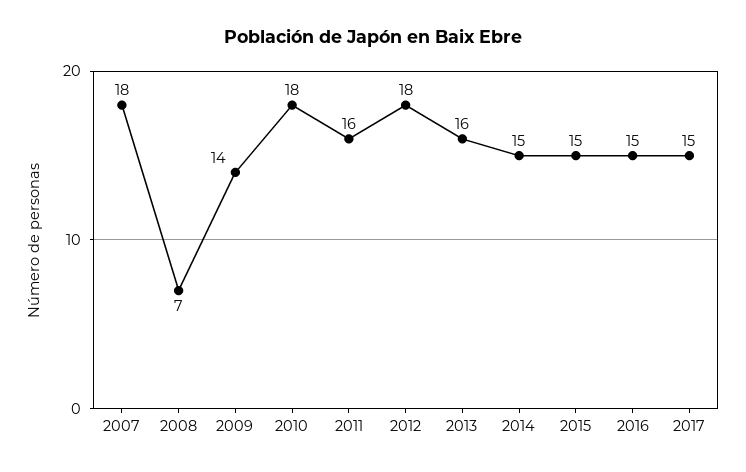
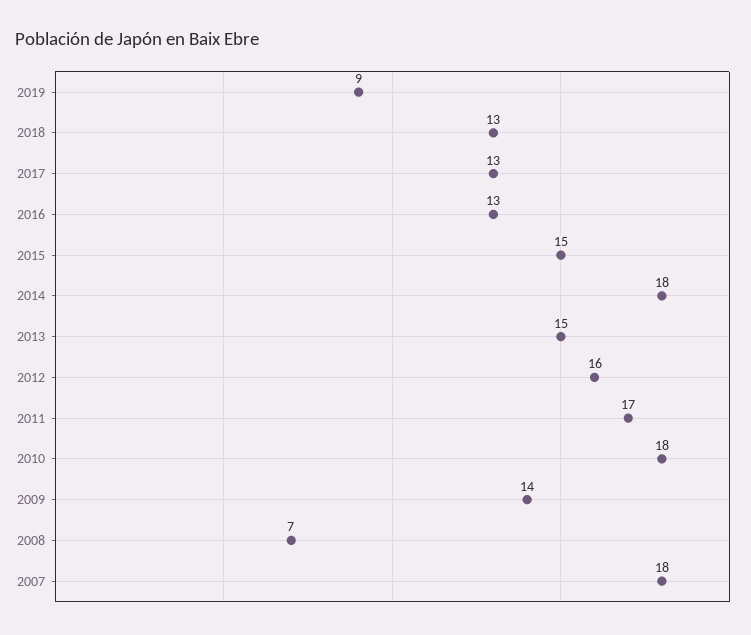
2011: 16 -> 17
2012: 18 -> 16
2013: 16 -> 15
2014: 15 -> 18
2016: 15 -> 13
2017: 15 -> 13
2019: none -> 9
2018: none -> 13

